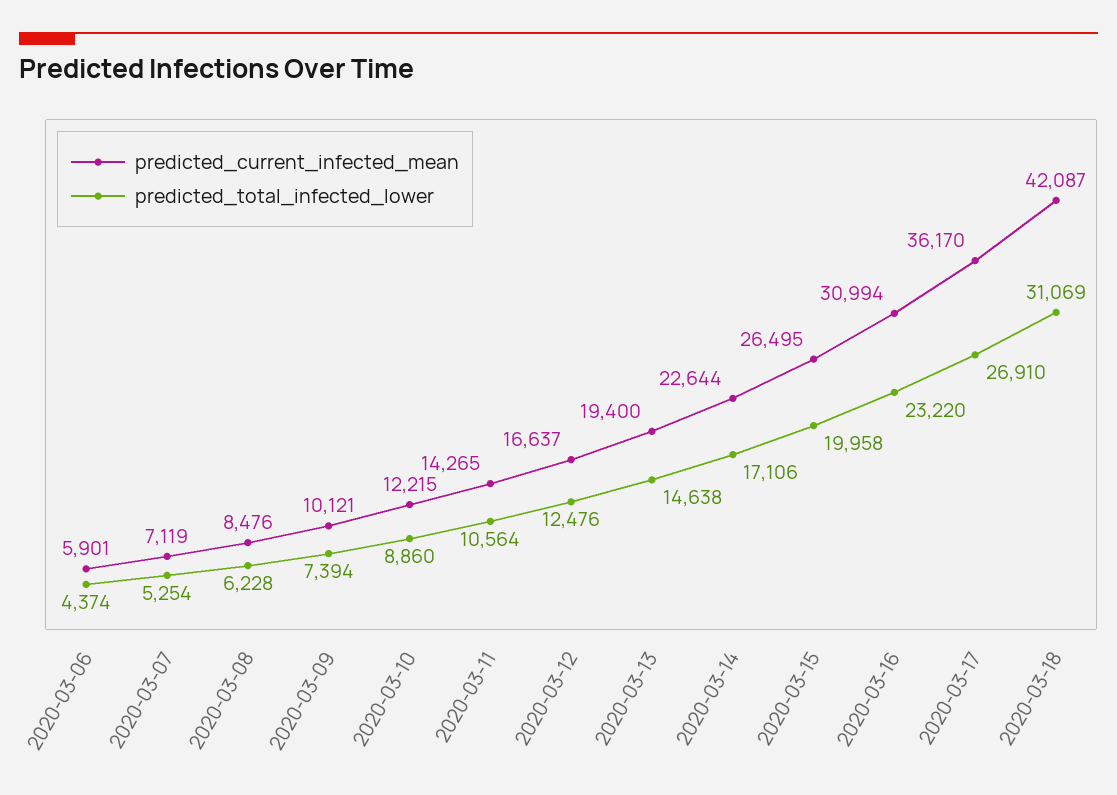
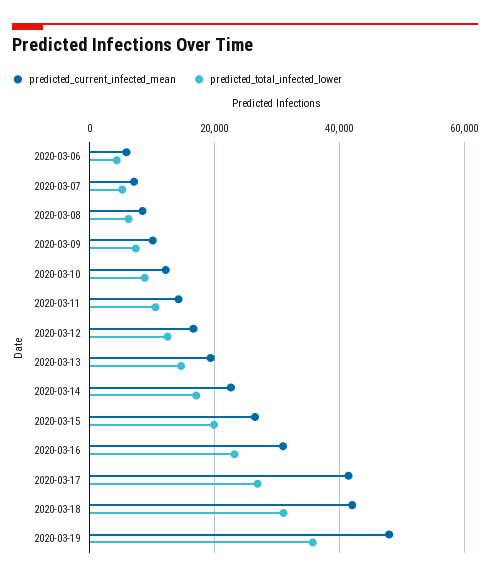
predicted_current_infected_mean, 2020-03-17: 36170 -> 42000
predicted_current_infected_mean, 2020-03-19: none -> 48000
predicted_total_infected_lower, 2020-03-19: none -> 36000

